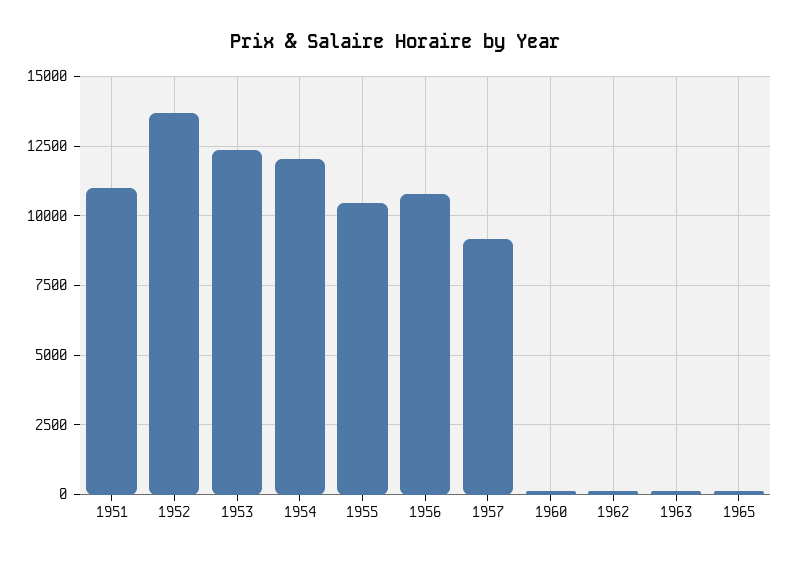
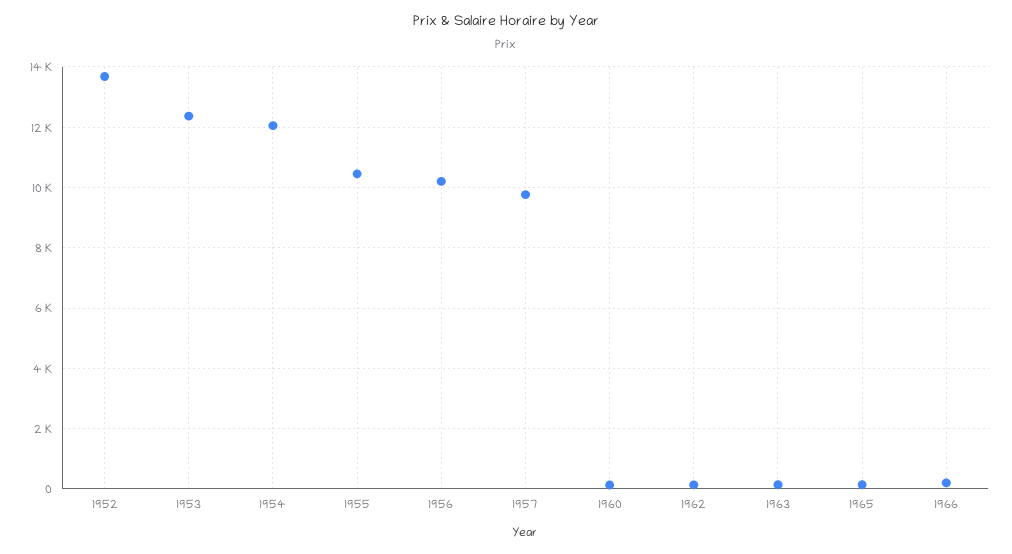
1951: 11000 -> none
1956: 10750 -> 10200
1957: 9250 -> 9800
1966: none -> 200

